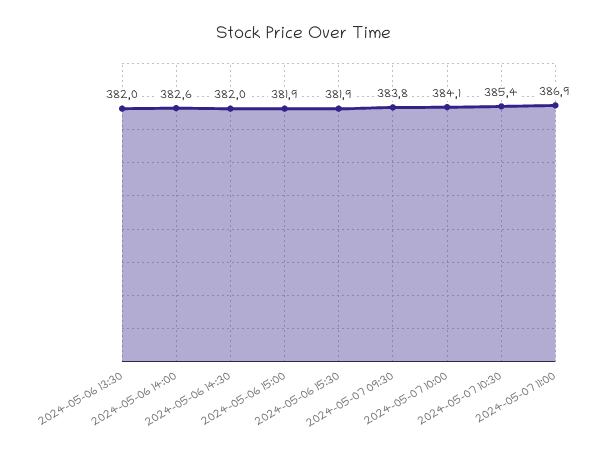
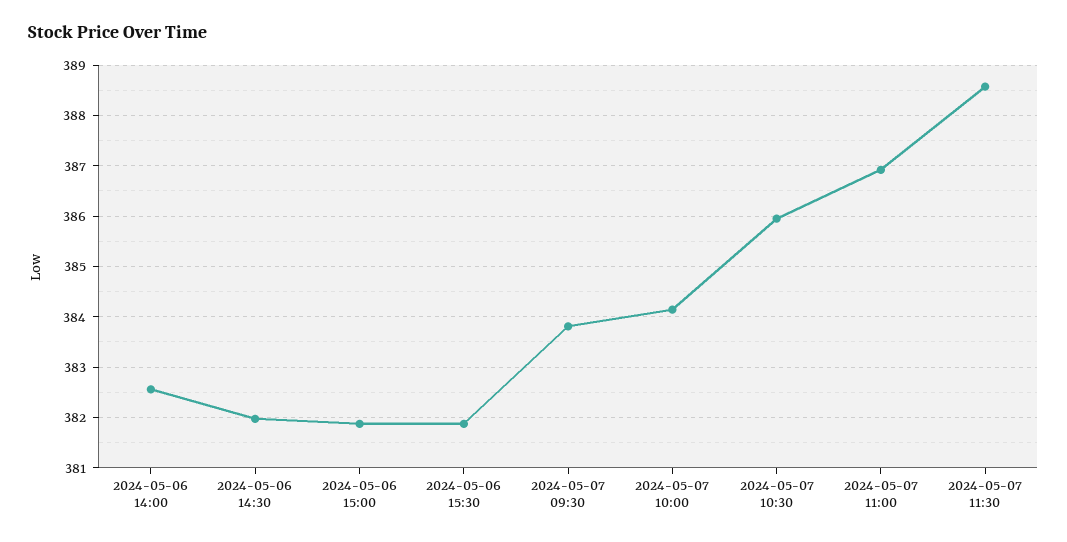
2024-05-06 13:30: 382 -> none
2024-05-07 10:30: 385.4 -> 386
2024-05-07 11:30: none -> 388.6

